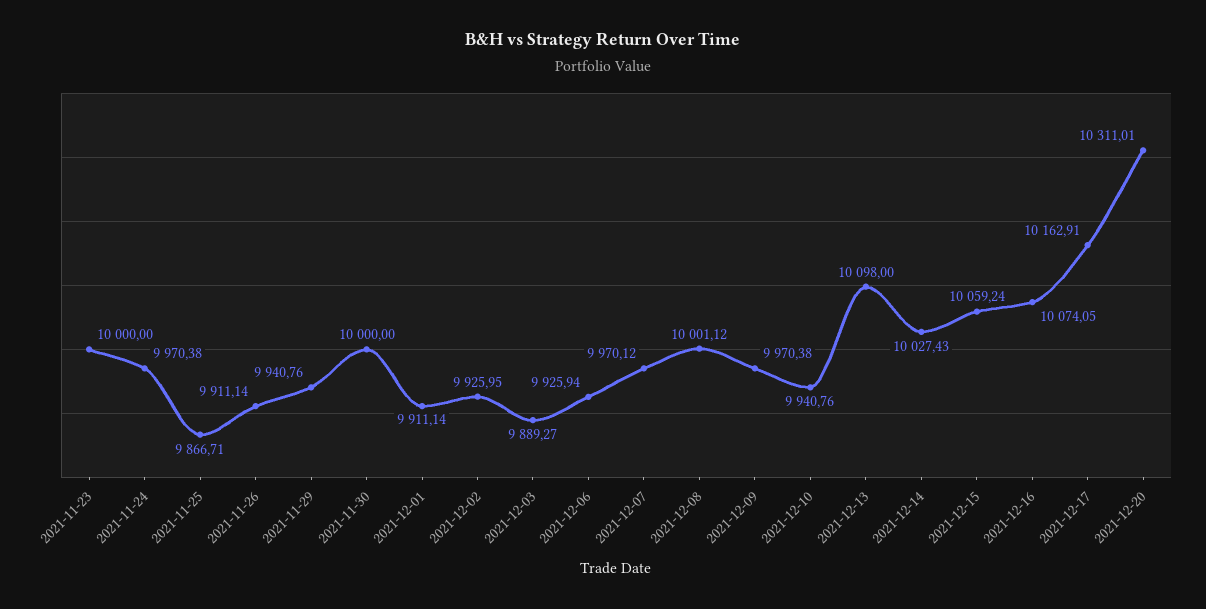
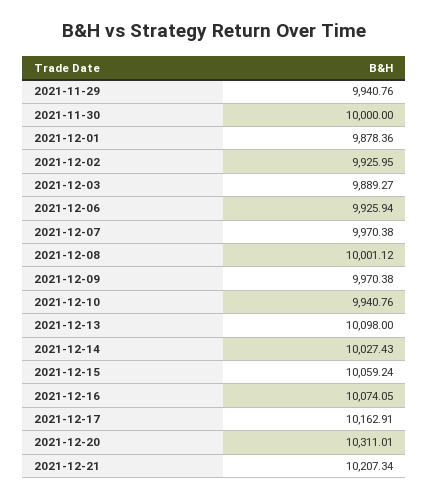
2021-11-23: 10000 -> none
2021-11-24: 9970.38 -> none
2021-11-25: 9866.71 -> none
2021-11-26: 9911.14 -> none
2021-12-01: 9911.14 -> 9878.36
2021-12-07: 9970.12 -> 9970.38
2021-12-21: none -> 10207.34

